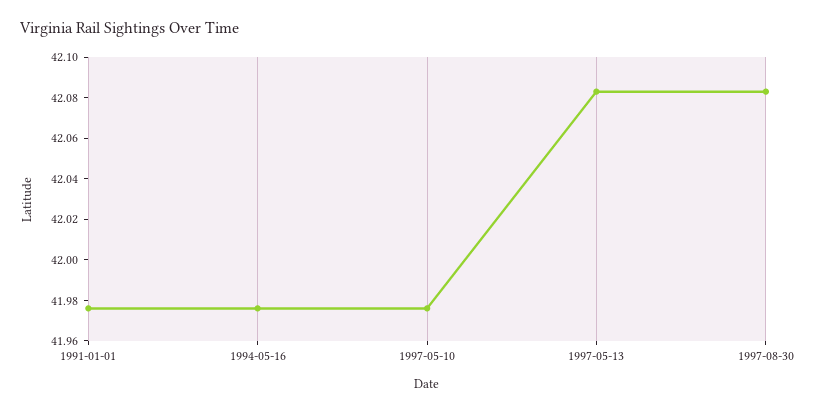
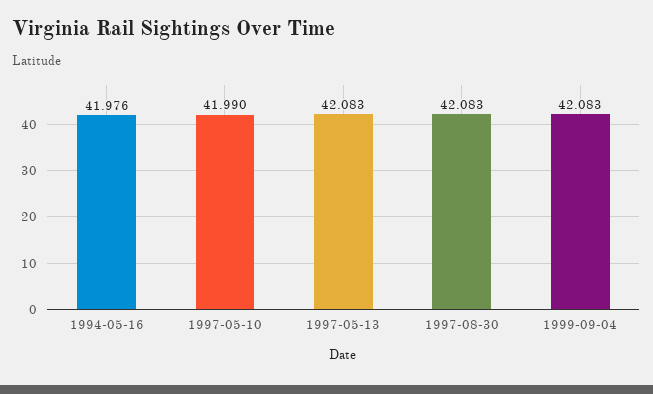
1991-01-01: 41.975 -> none
1997-05-10: 41.975 -> 41.99
1999-09-04: none -> 42.083

